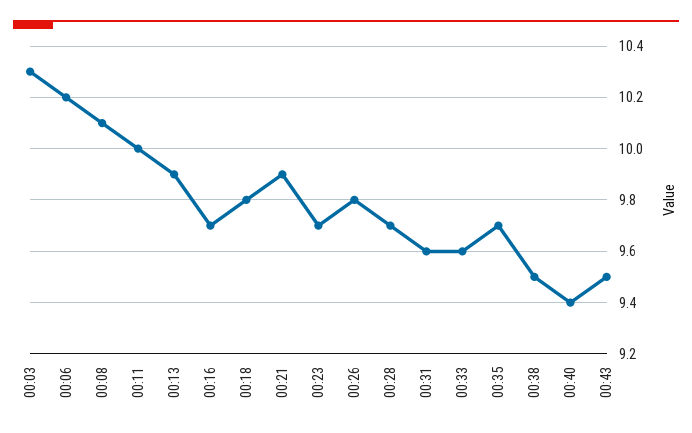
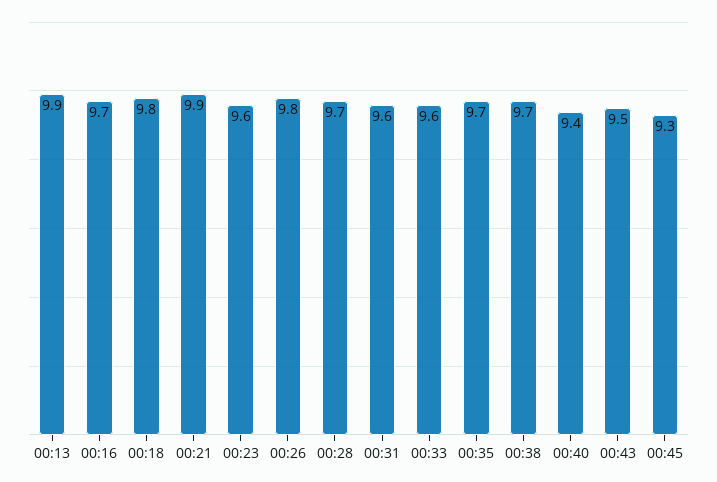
00:03: 10.3 -> none
00:06: 10.2 -> none
00:08: 10.1 -> none
00:11: 10 -> none
00:23: 9.7 -> 9.6
00:38: 9.5 -> 9.7
00:45: none -> 9.3

